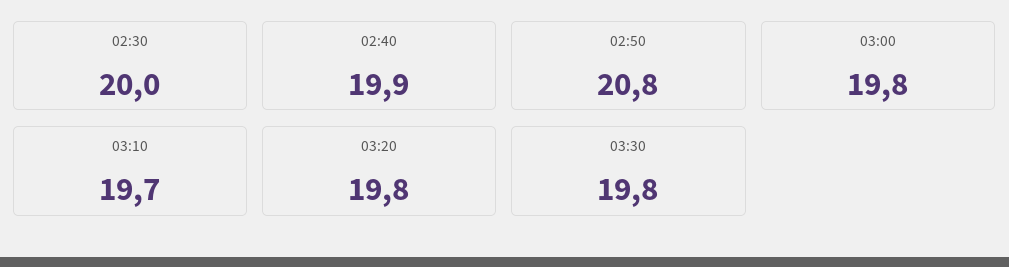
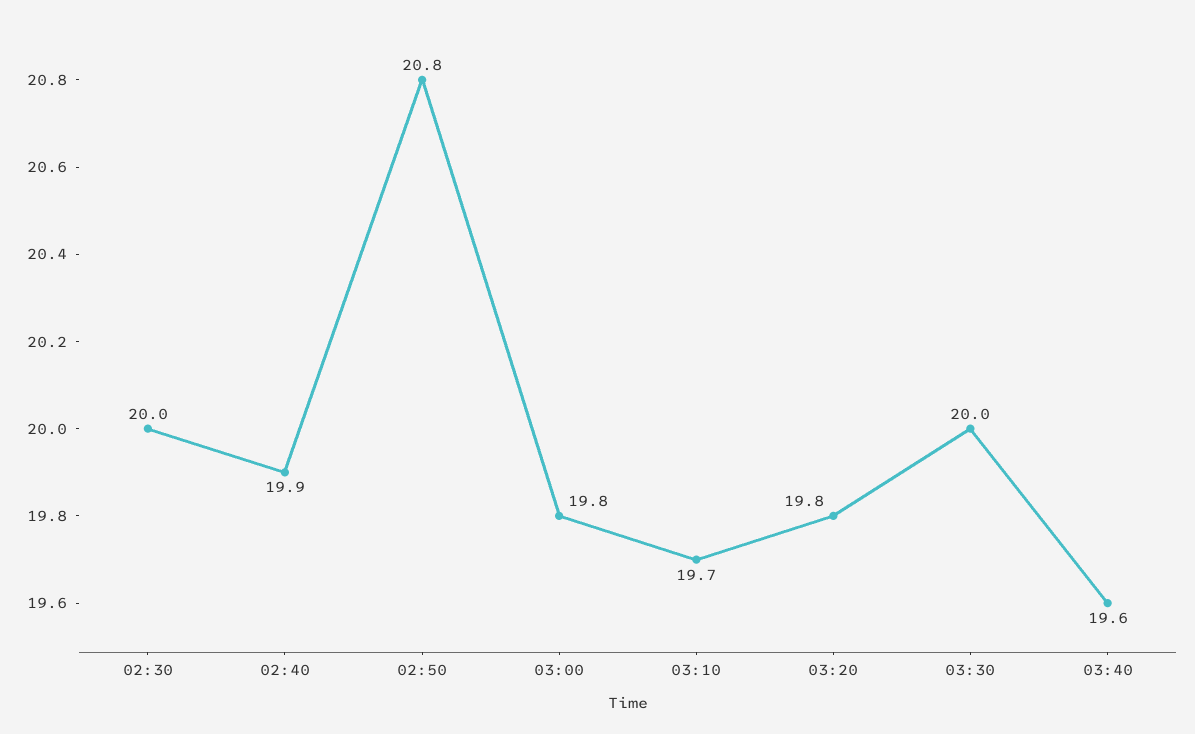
03:30: 19.8 -> 20
03:40: none -> 19.6

